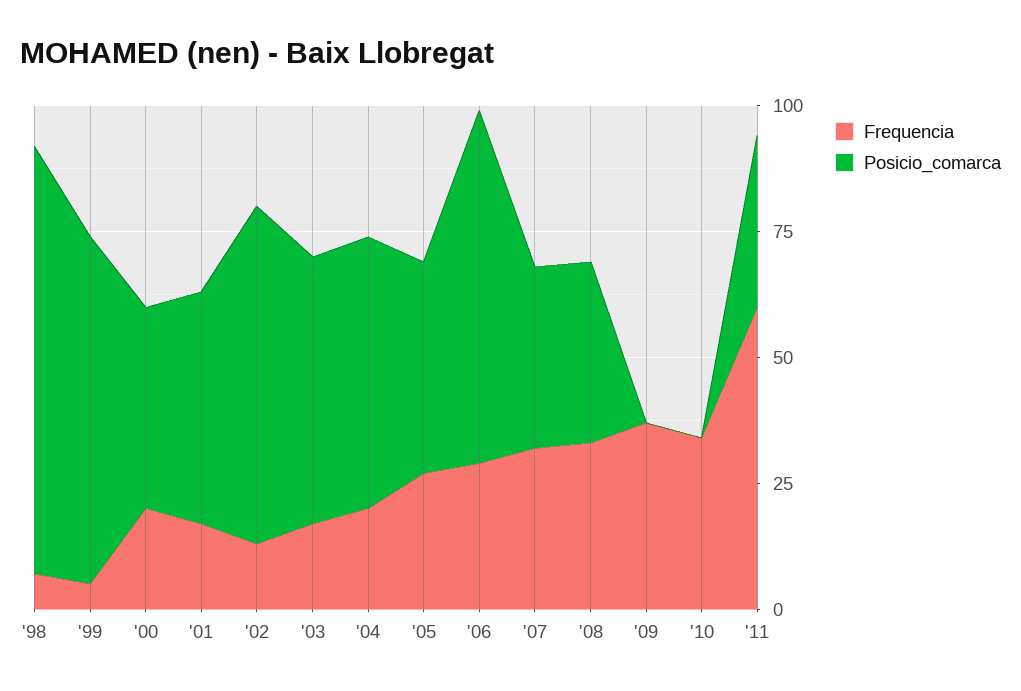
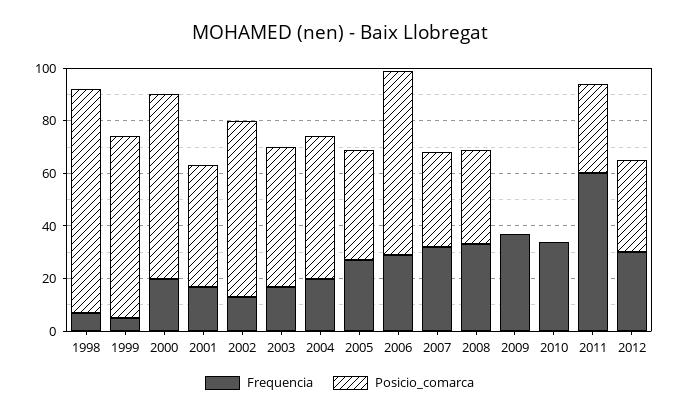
Posicio_comarca, '00: 40 -> 70
Frequencia, 2012: none -> 30
Posicio_comarca, 2012: none -> 35

